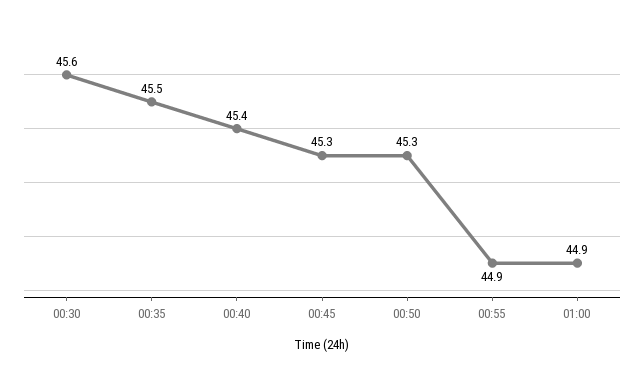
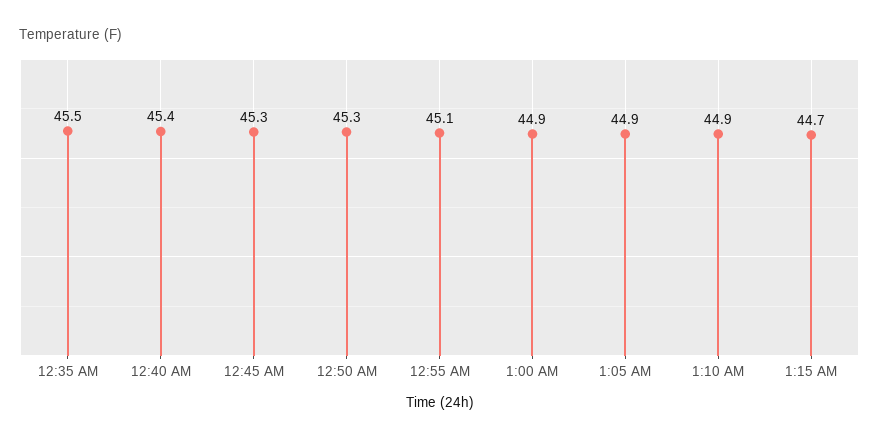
00:30: 45.6 -> none
00:55: 44.9 -> 45.1
1:05 AM: none -> 44.9
1:10 AM: none -> 44.9
1:15 AM: none -> 44.7

